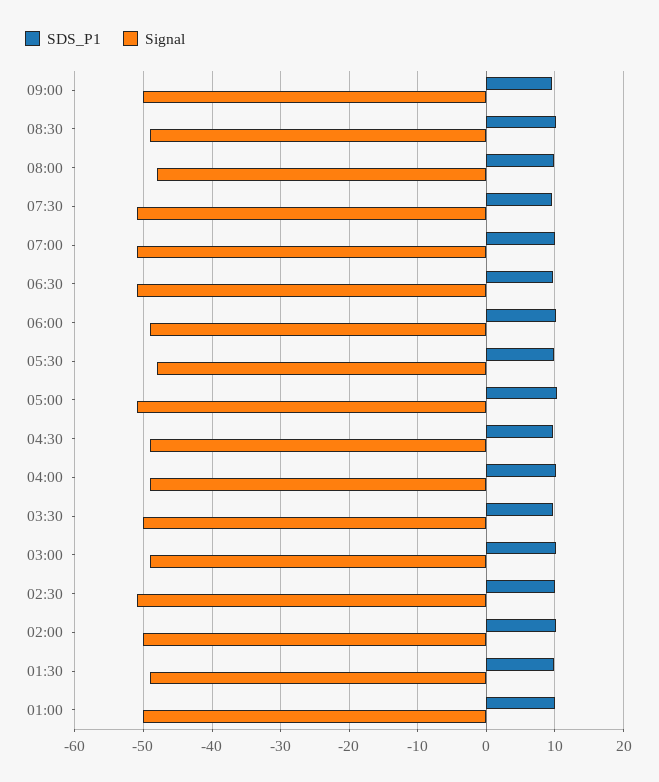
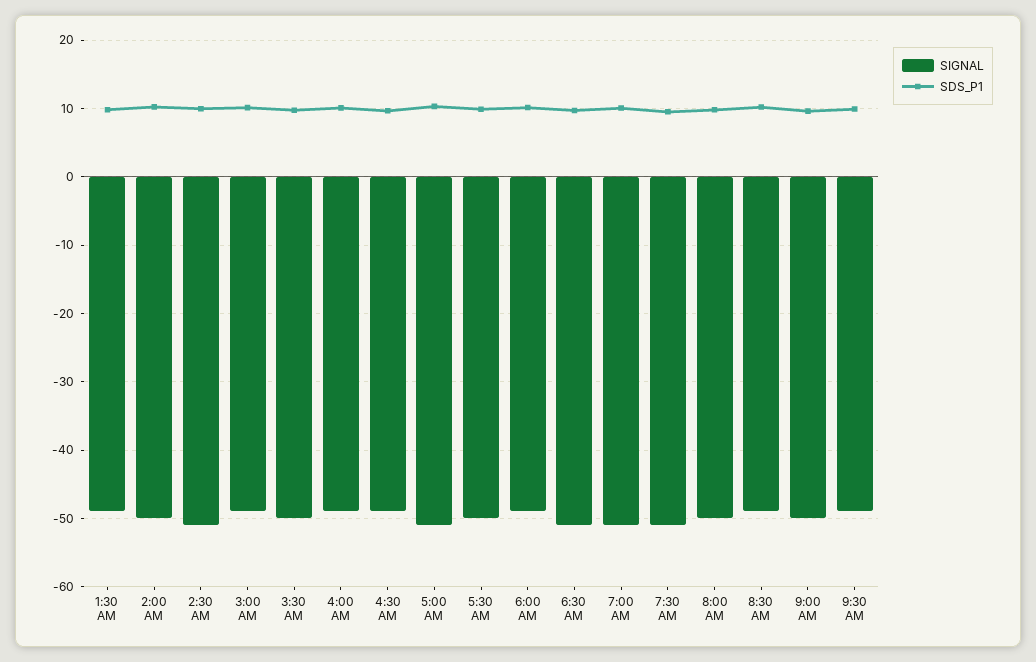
Signal, 08:00: -48 -> -50
Signal, 05:30: -48 -> -50
SDS_P1, 01:00: 10 -> none
Signal, 01:00: -50 -> none
Signal, 9:30 AM: none -> -49
SDS_P1, 9:30 AM: none -> 10

